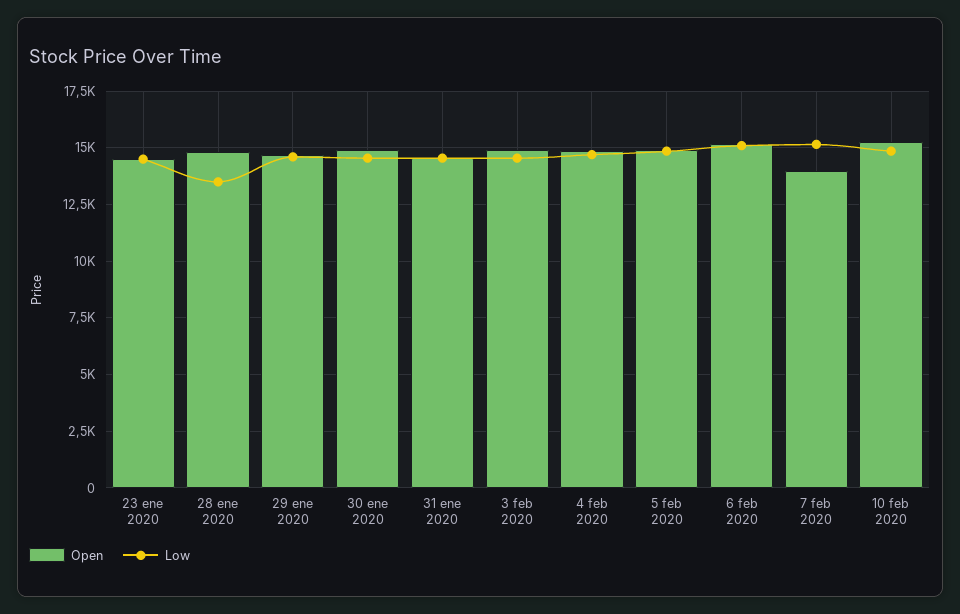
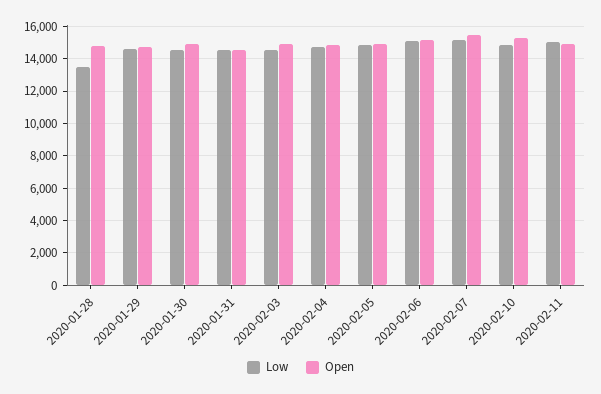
Open, 23 ene 2020: 14500 -> none
Low, 23 ene 2020: 14500 -> none
Open, 7 feb 2020: 14000 -> 15500
Low, 2020-02-11: none -> 15000
Open, 2020-02-11: none -> 15000

